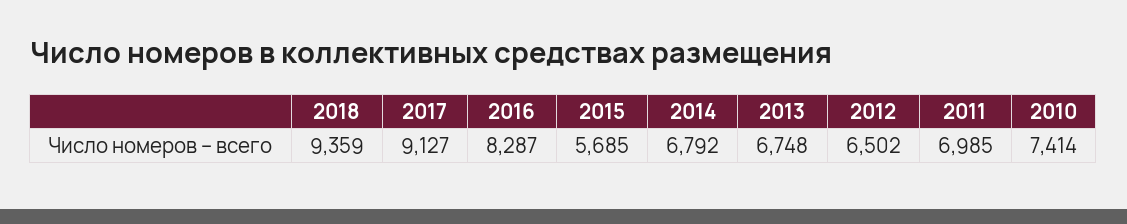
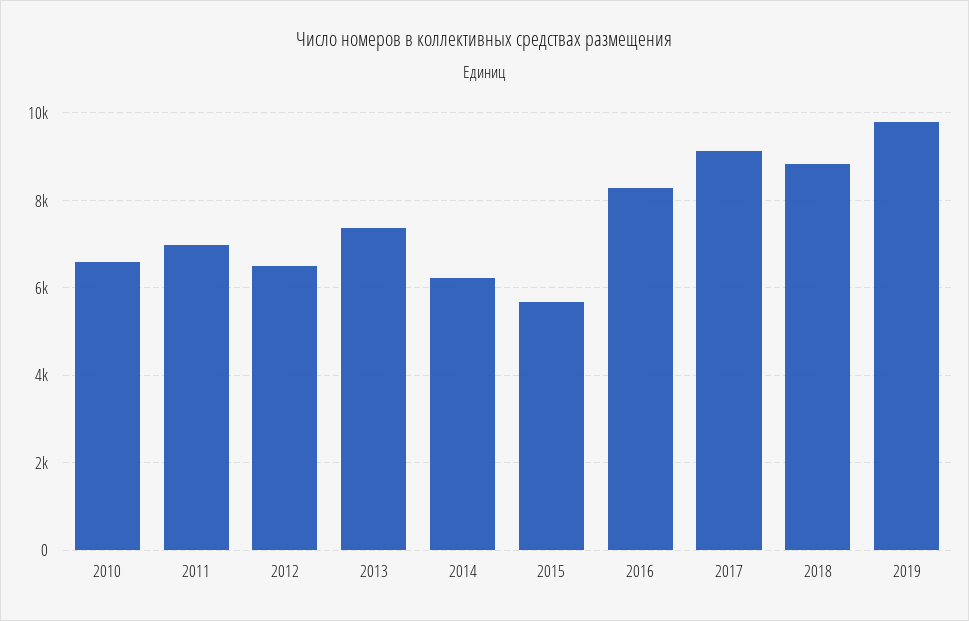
2018: 9359 -> 8800
2014: 6792 -> 6200
2013: 6748 -> 7400
2010: 7414 -> 6600
2019: none -> 9800

